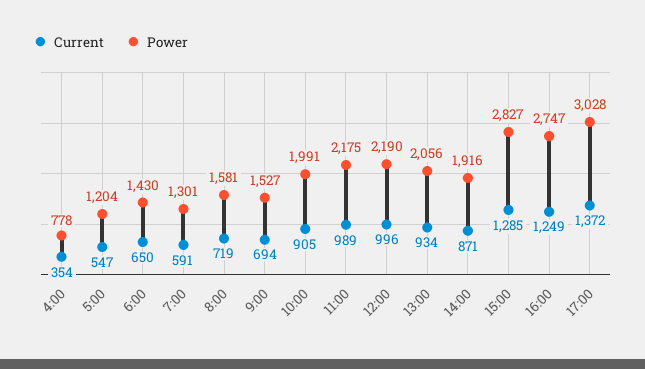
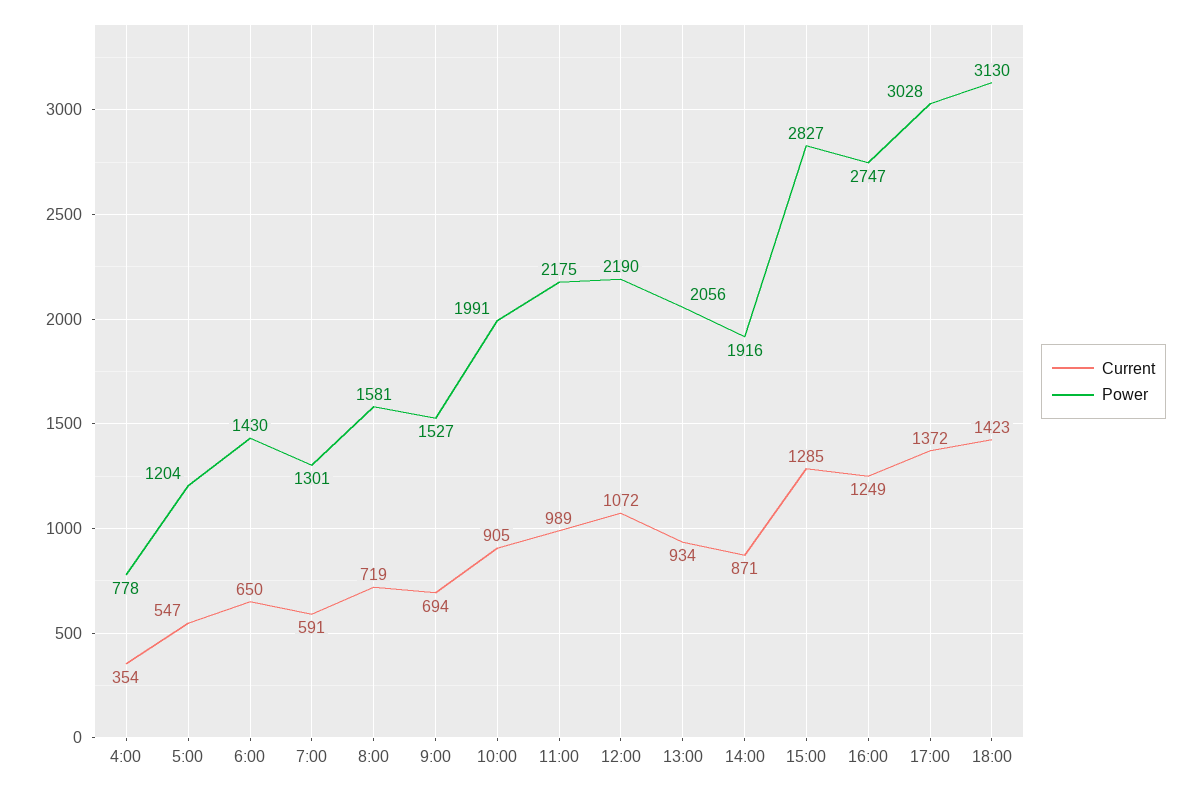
Current, 12:00: 996 -> 1072
Current, 18:00: none -> 1423
Power, 18:00: none -> 3130

